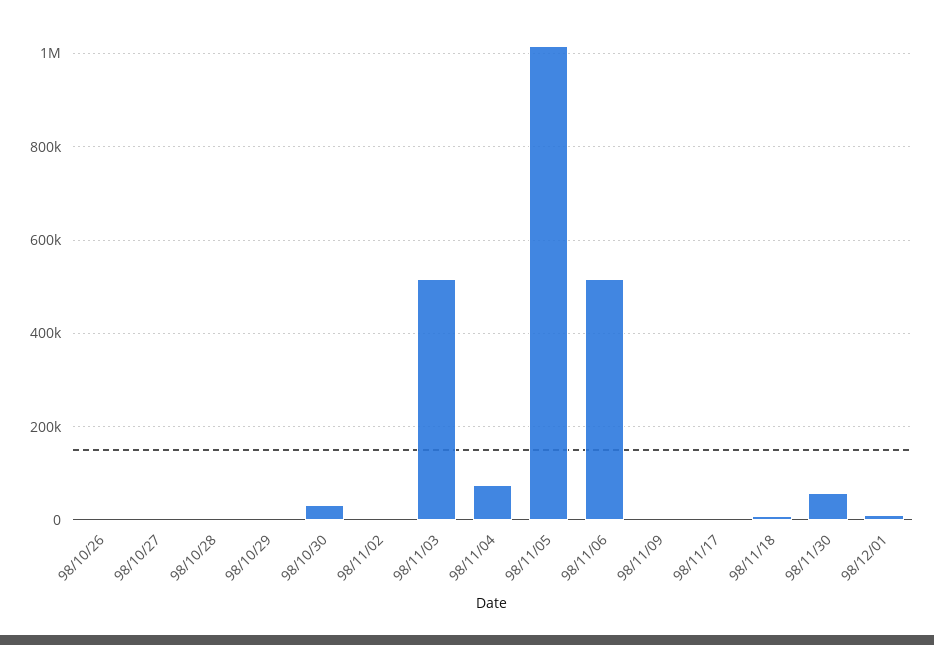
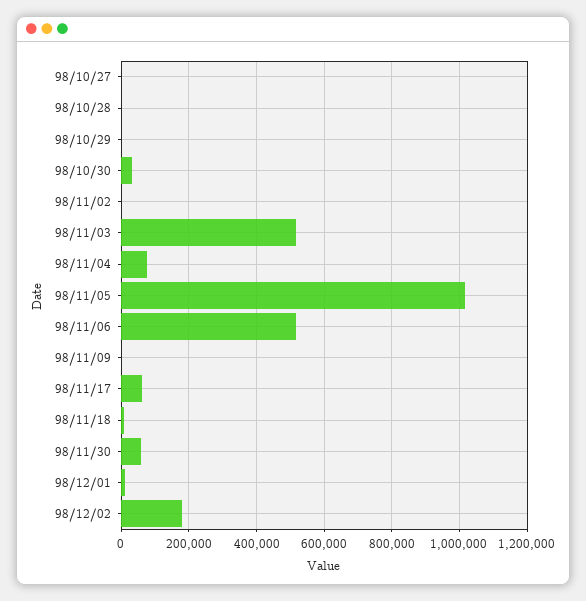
98/10/26: 0 -> none
98/11/17: 0 -> 60000
98/12/02: none -> 180000

